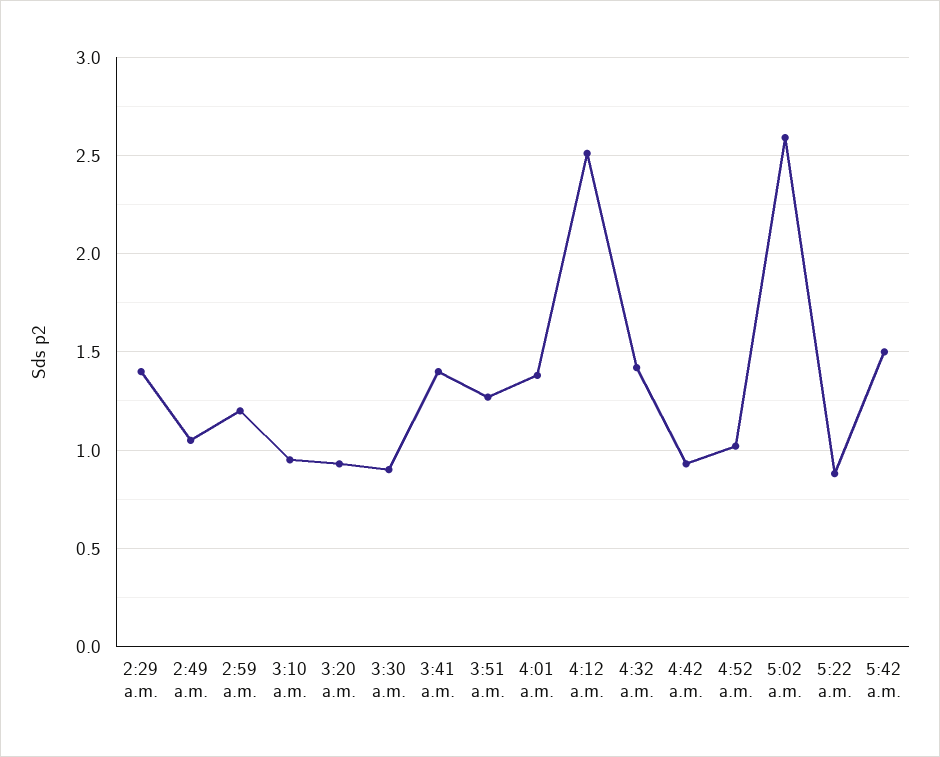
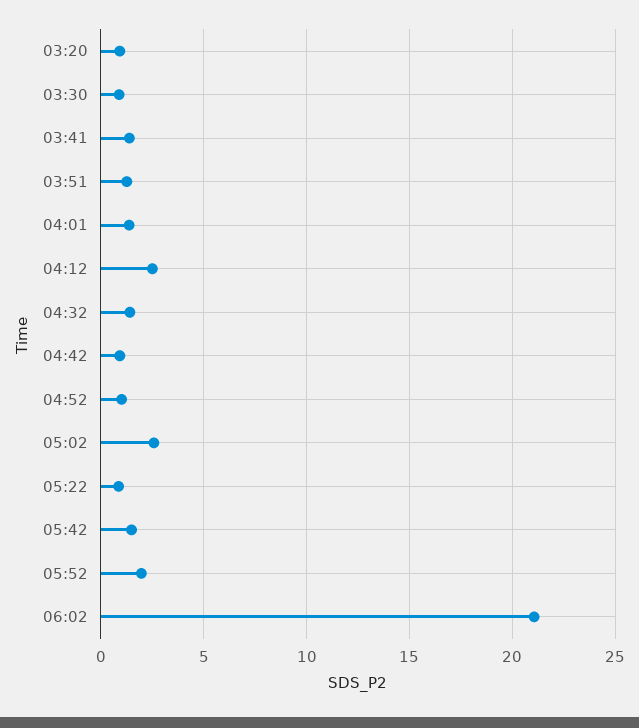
2:29 a.m.: 1.4 -> none
2:49 a.m.: 1.05 -> none
2:59 a.m.: 1.2 -> none
3:10 a.m.: 0.95 -> none
05:52: none -> 2
06:02: none -> 21

